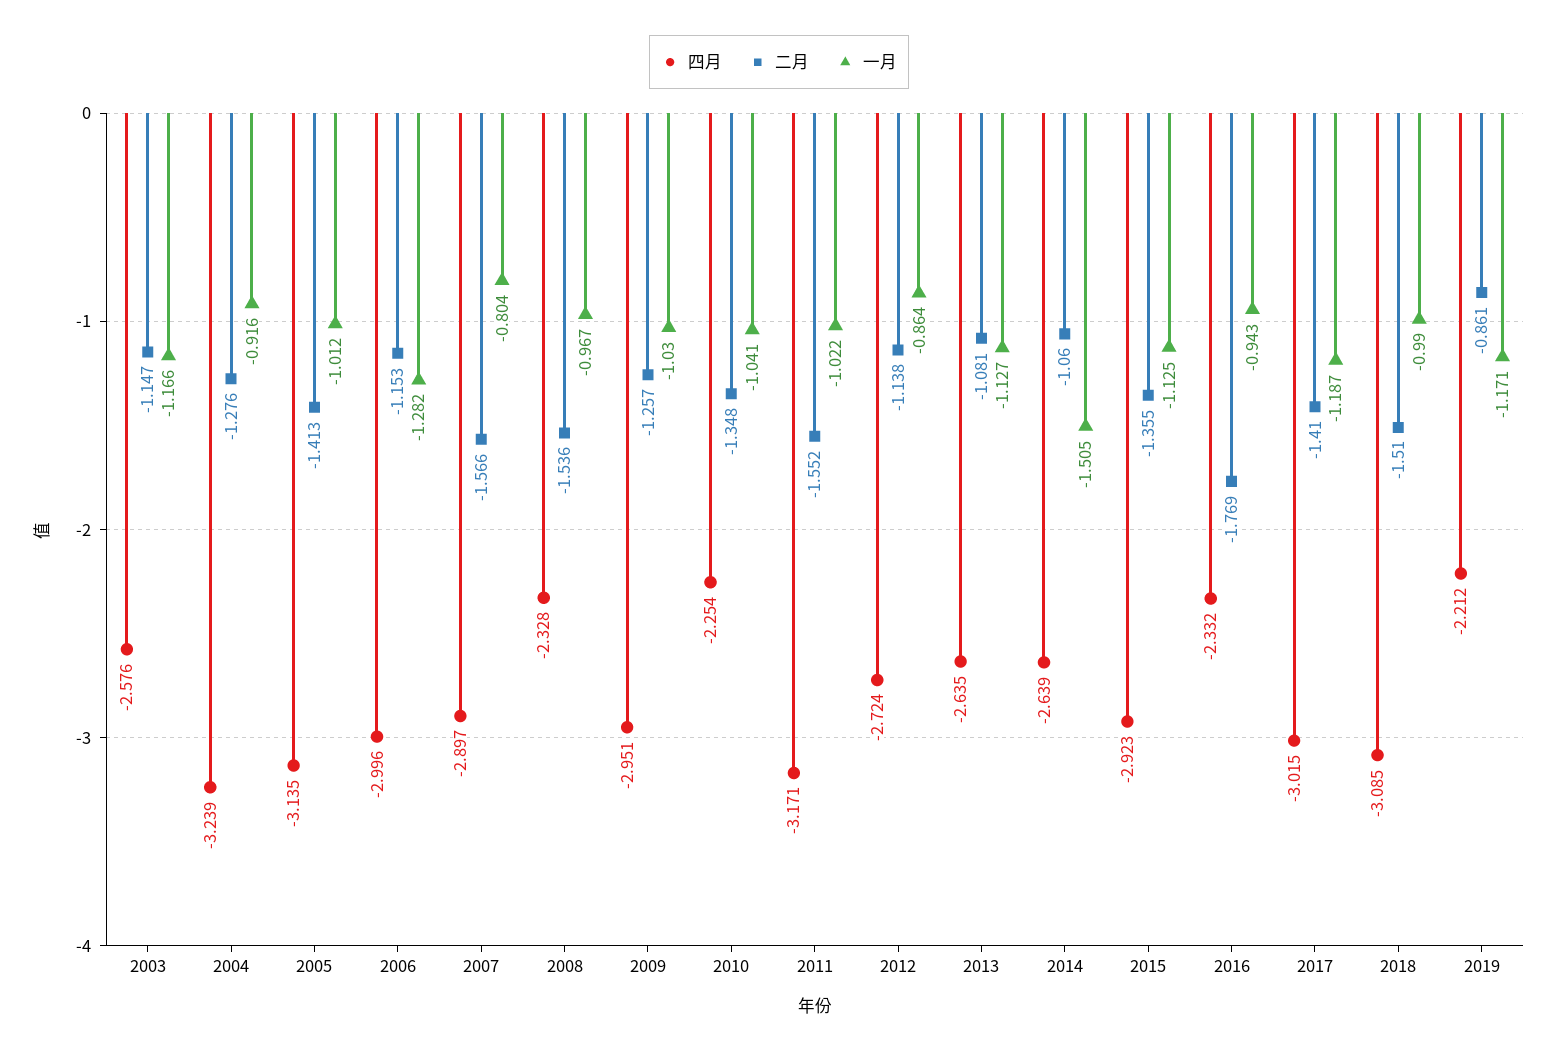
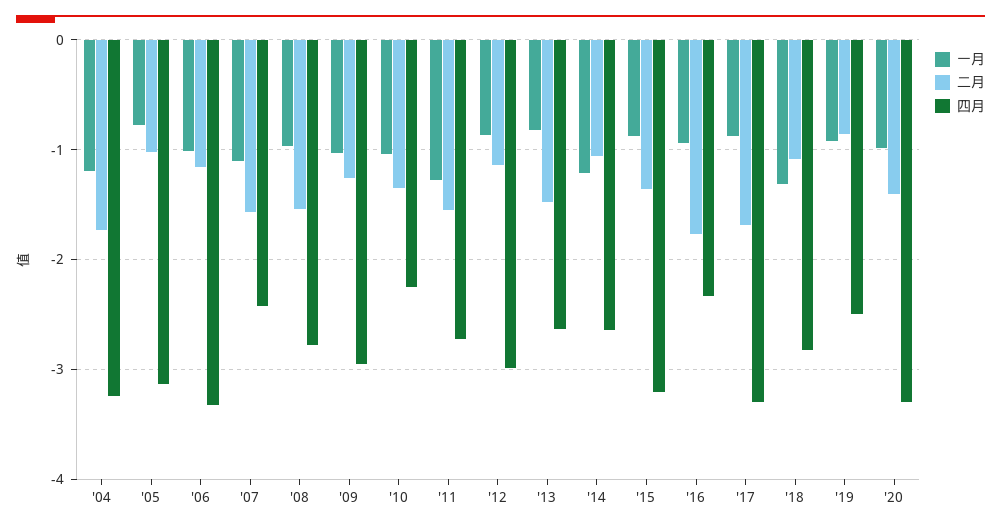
四月, 2003: -2.576 -> none
二月, 2003: -1.147 -> none
一月, 2003: -1.166 -> none
二月, 2004: -1.276 -> -1.7
一月, 2004: -0.916 -> -1.2
二月, 2005: -1.413 -> -1
一月, 2005: -1.012 -> -0.8
四月, 2006: -2.996 -> -3.3
一月, 2006: -1.282 -> -1
四月, 2007: -2.897 -> -2.4
一月, 2007: -0.804 -> -1.1
四月, 2008: -2.328 -> -2.8
四月, 2011: -3.171 -> -2.7
一月, 2011: -1.022 -> -1.3
四月, 2012: -2.724 -> -3
二月, 2013: -1.081 -> -1.5
一月, 2013: -1.127 -> -0.8
一月, 2014: -1.505 -> -1.2
四月, 2015: -2.923 -> -3.2
一月, 2015: -1.125 -> -0.9
四月, 2017: -3.015 -> -3.3
二月, 2017: -1.41 -> -1.7
一月, 2017: -1.187 -> -0.9
四月, 2018: -3.085 -> -2.8
二月, 2018: -1.51 -> -1.1
一月, 2018: -0.99 -> -1.3
四月, 2019: -2.212 -> -2.5
一月, 2019: -1.171 -> -0.9
一月, '20: none -> -1
二月, '20: none -> -1.4
四月, '20: none -> -3.3

